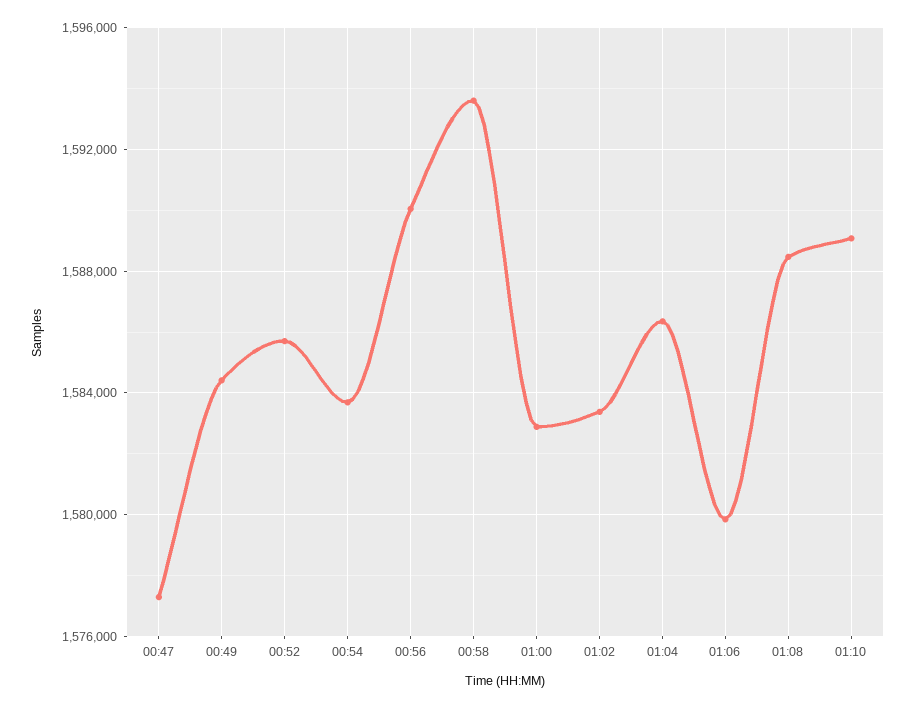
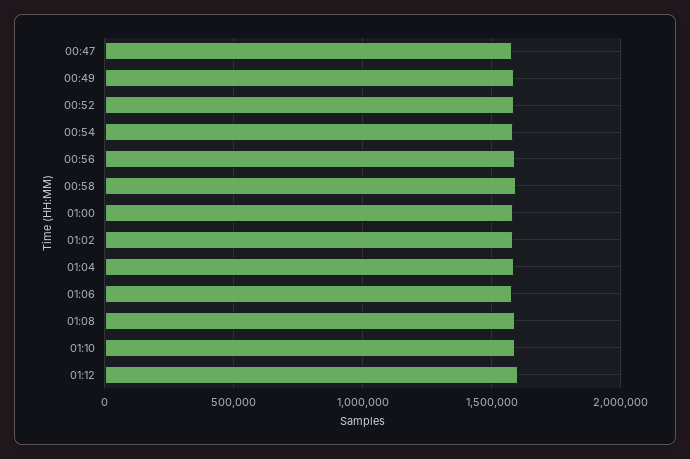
01:12: none -> 1600000

